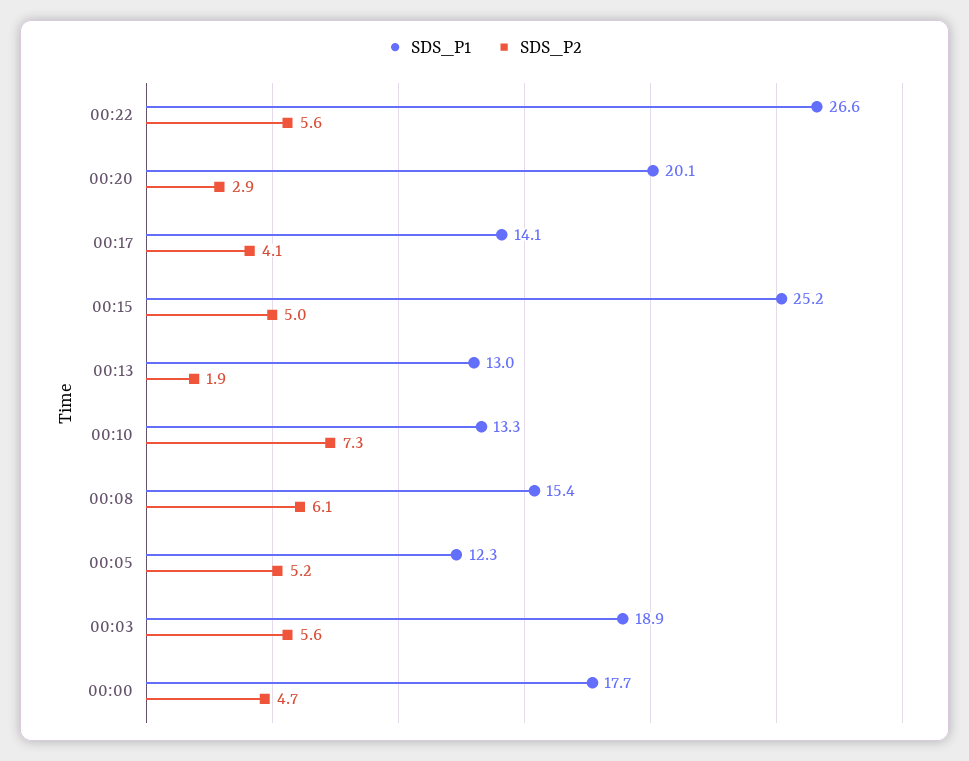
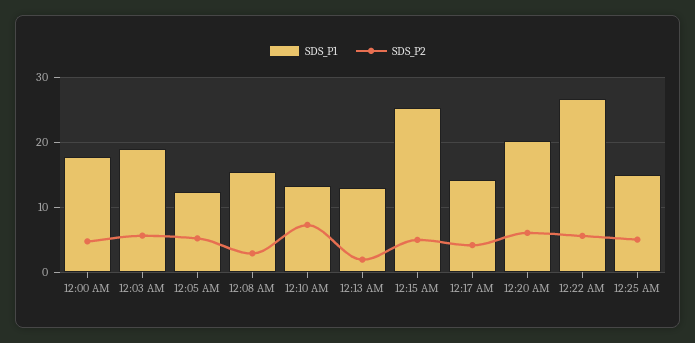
SDS_P2, 00:20: 2.9 -> 6
SDS_P2, 00:08: 6.1 -> 3
SDS_P1, 12:25 AM: none -> 15
SDS_P2, 12:25 AM: none -> 5

